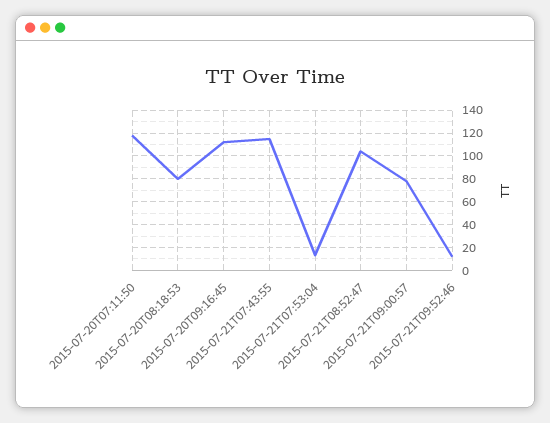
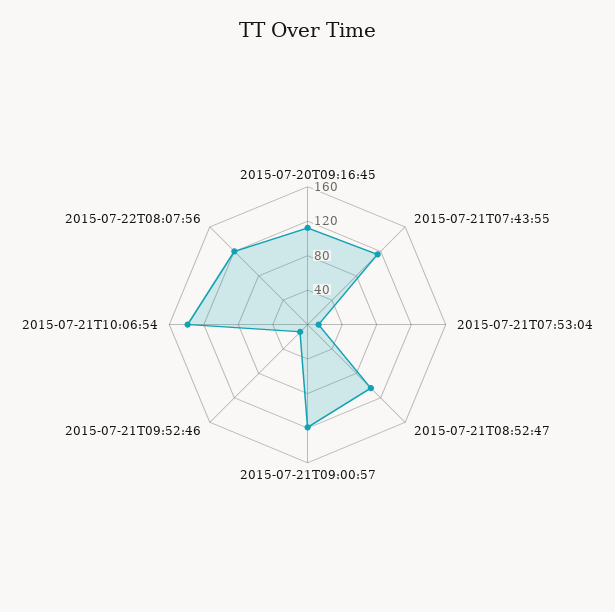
2015-07-20T07:11:50: 120 -> none
2015-07-20T08:18:53: 80 -> none
2015-07-21T09:00:57: 80 -> 120
2015-07-21T10:06:54: none -> 140
2015-07-22T08:07:56: none -> 120

